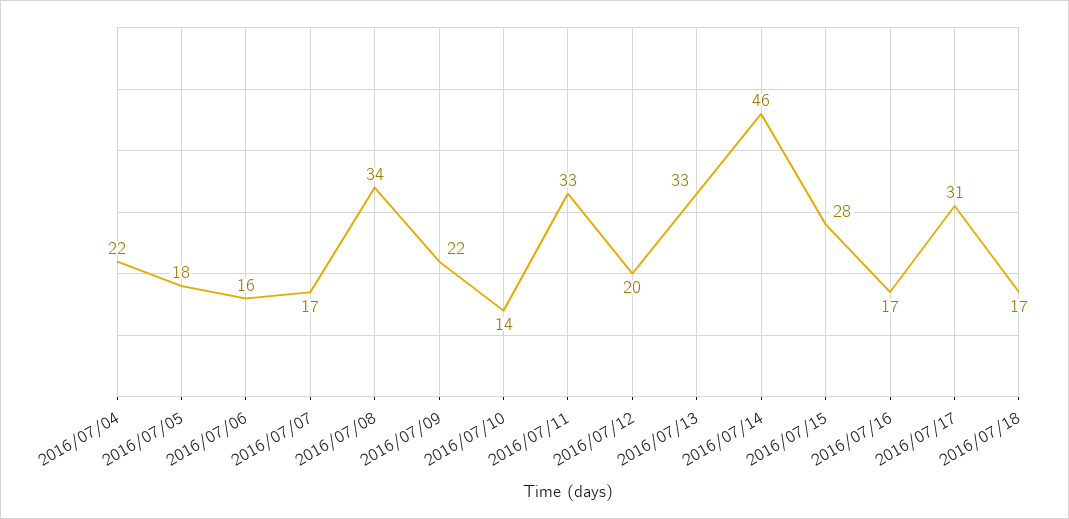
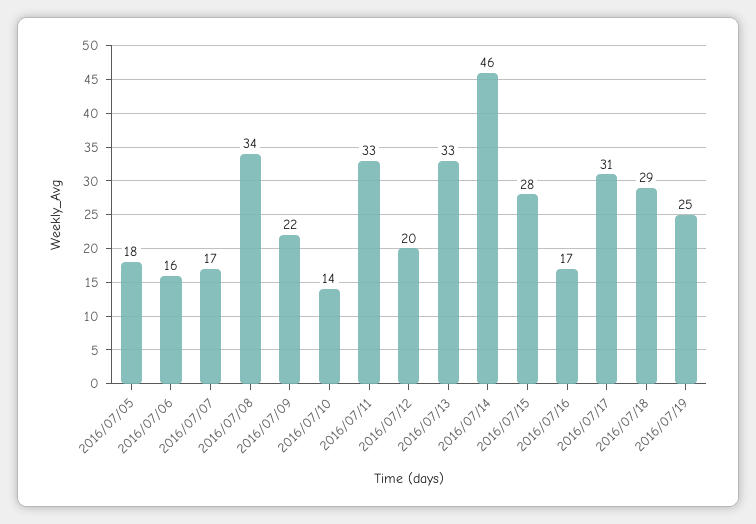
2016/07/04: 22 -> none
2016/07/18: 17 -> 29
2016/07/19: none -> 25

